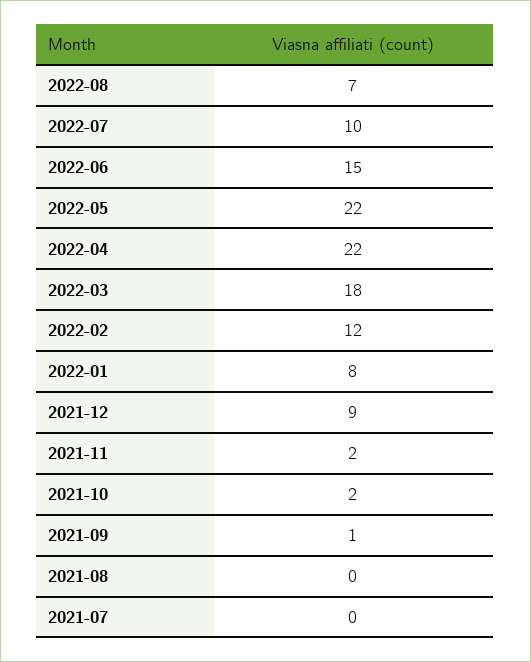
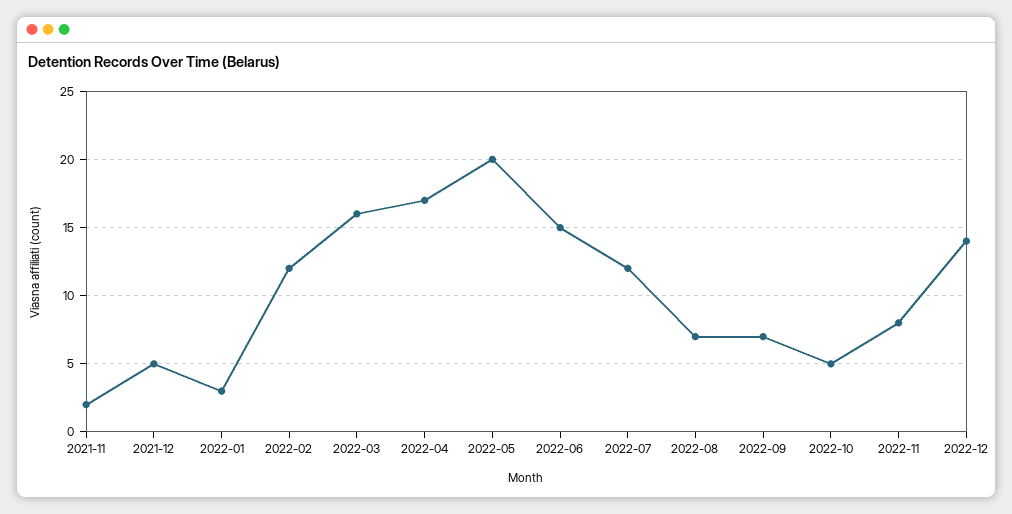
2022-07: 10 -> 12
2022-05: 22 -> 20
2022-04: 22 -> 17
2022-03: 18 -> 16
2022-01: 8 -> 3
2021-12: 9 -> 5
2021-10: 2 -> none
2021-09: 1 -> none
2021-08: 0 -> none
2021-07: 0 -> none
2022-09: none -> 7
2022-10: none -> 5
2022-11: none -> 8
2022-12: none -> 14

